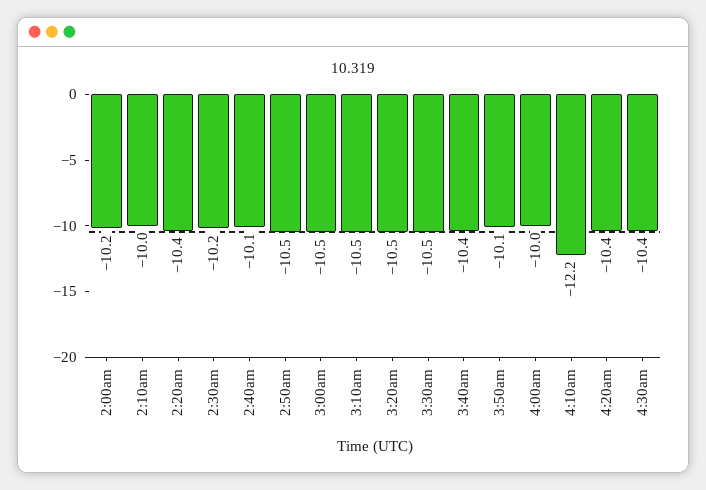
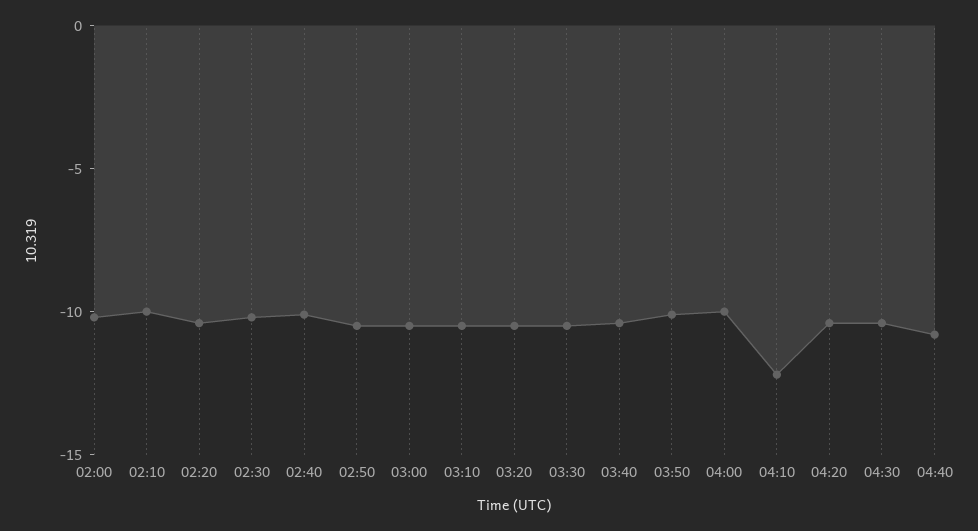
04:40: none -> -11

